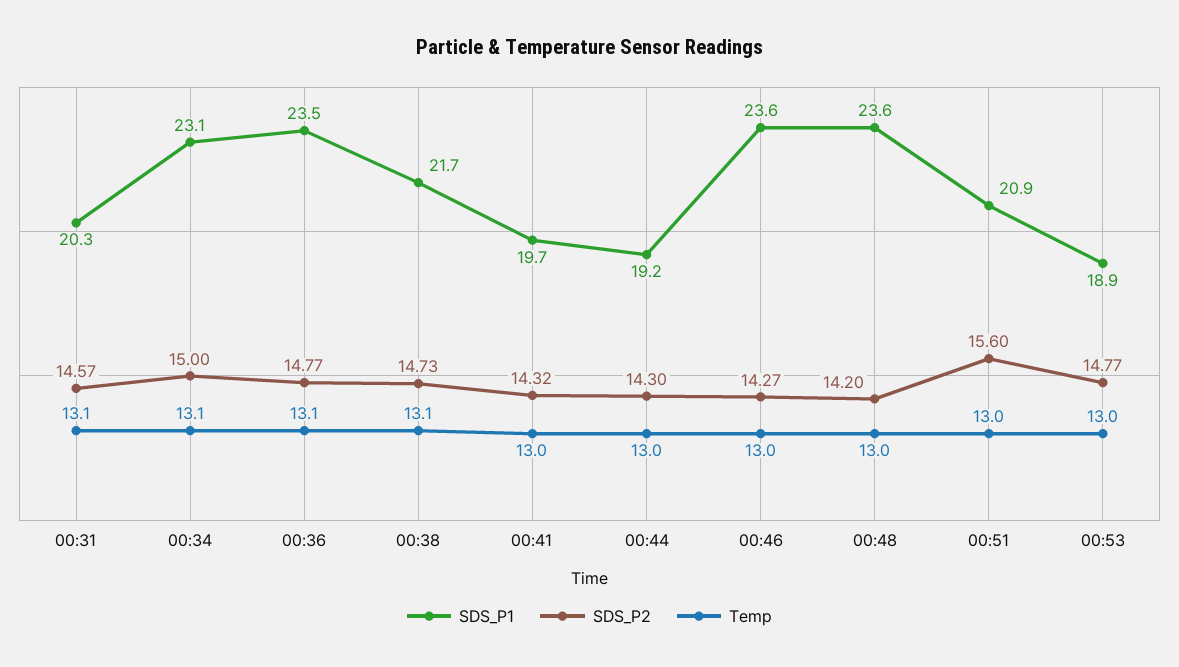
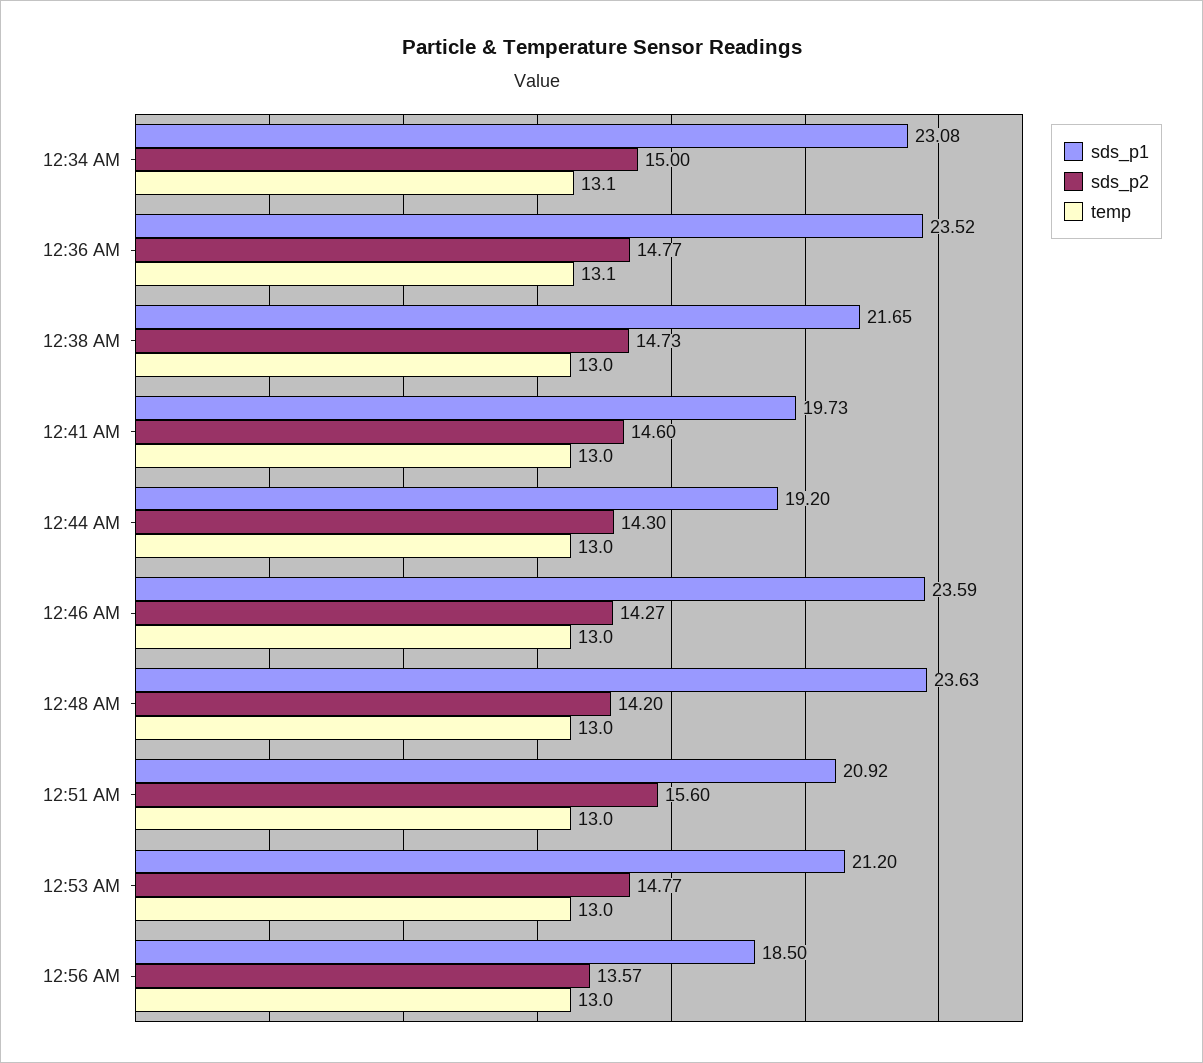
SDS_P1, 00:31: 20.3 -> none
SDS_P2, 00:31: 14.57 -> none
Temp, 00:31: 13.1 -> none
Temp, 00:38: 13.1 -> 13
SDS_P2, 00:41: 14.32 -> 14.6
SDS_P1, 00:53: 18.9 -> 21.2
SDS_P1, 12:56 AM: none -> 18.5
SDS_P2, 12:56 AM: none -> 13.57
Temp, 12:56 AM: none -> 13

